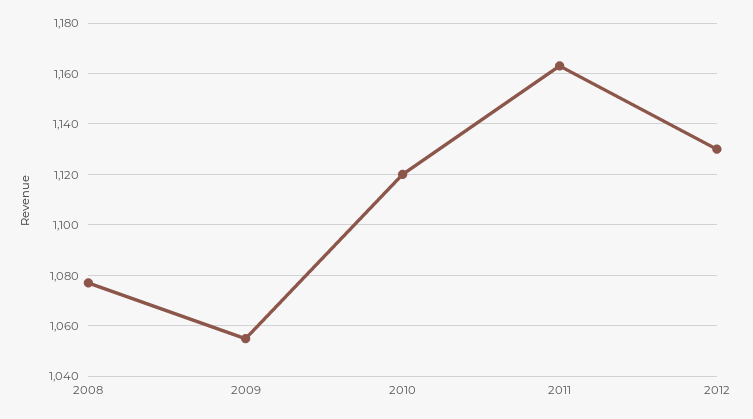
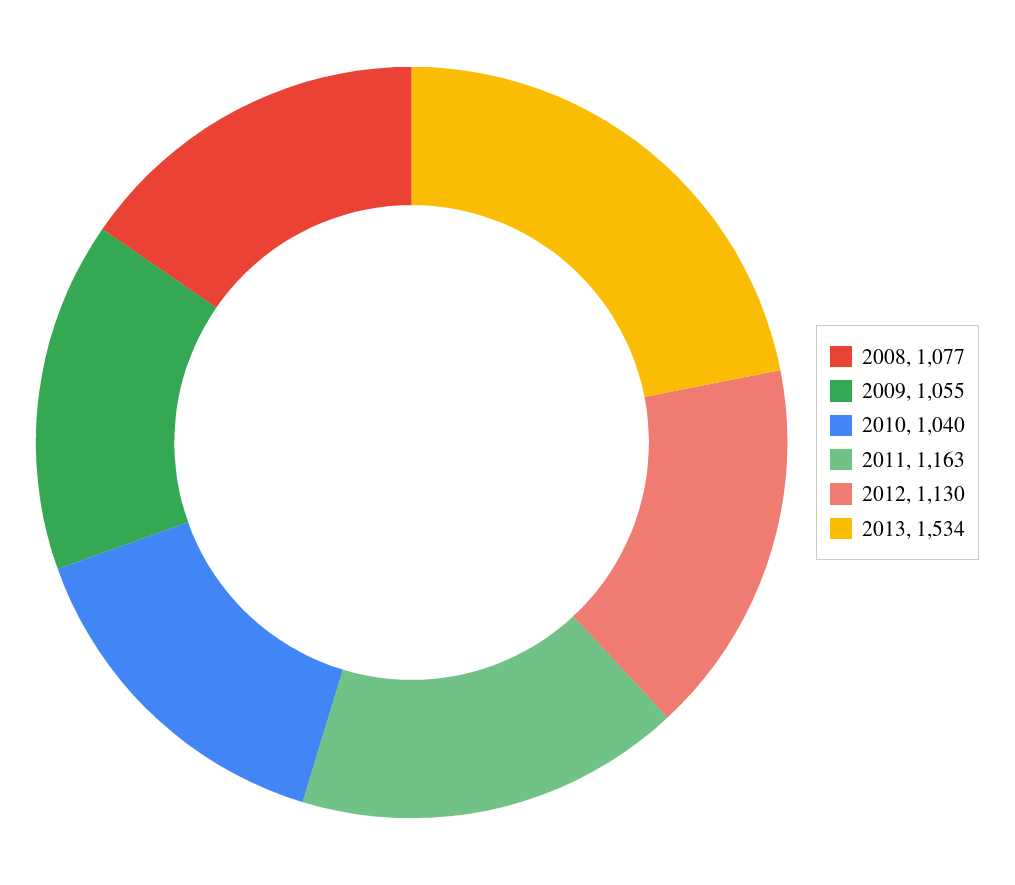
2010: 1120 -> 1040
2013: none -> 1534

